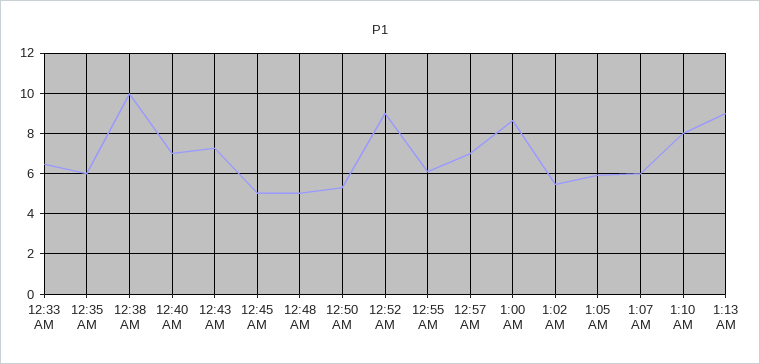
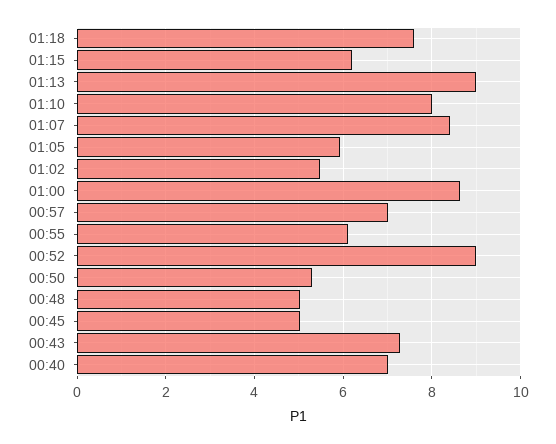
12:33 AM: 6.5 -> none
12:35 AM: 6 -> none
12:38 AM: 10 -> none
1:07 AM: 6 -> 8.4
01:18: none -> 7.6
01:15: none -> 6.2

